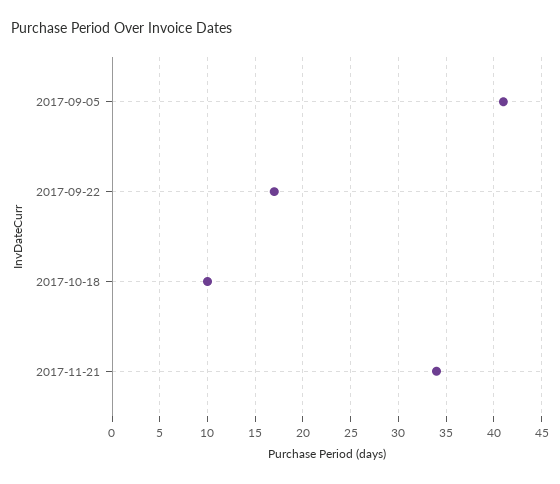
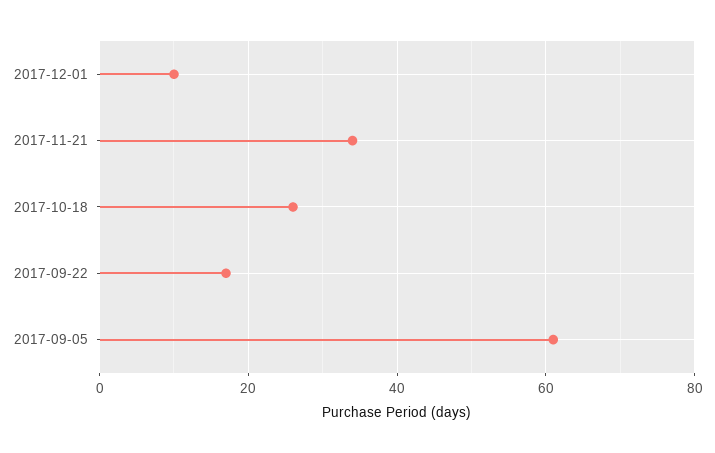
2017-09-05: 41 -> 60
2017-10-18: 10 -> 25
2017-12-01: none -> 10

